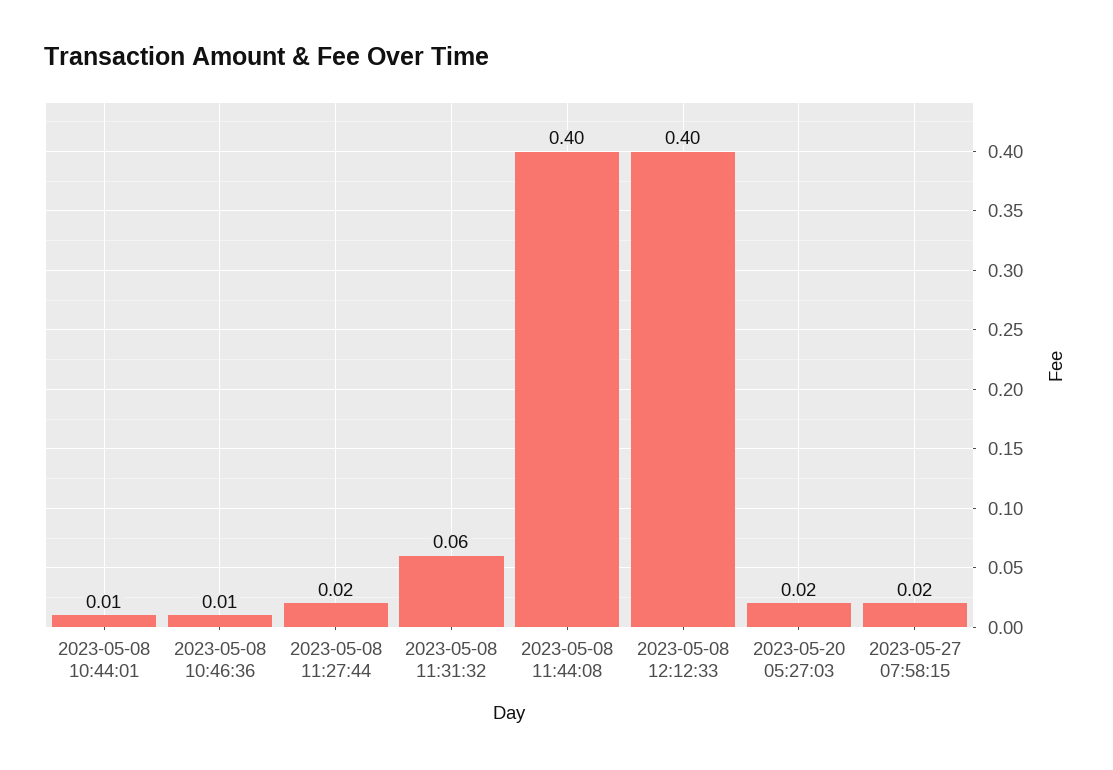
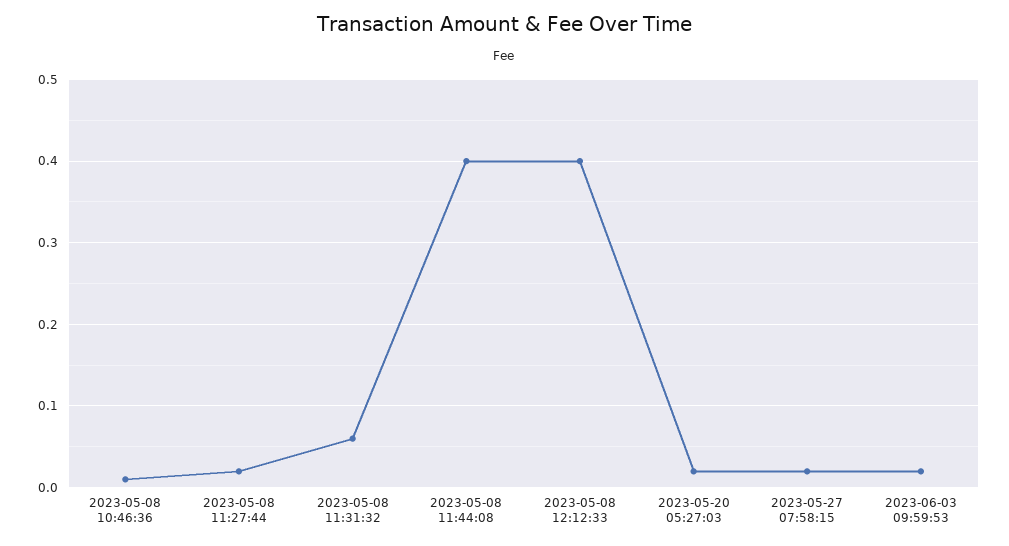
2023-05-08 10:44:01: 0.01 -> none
2023-06-03 09:59:53: none -> 0.02

